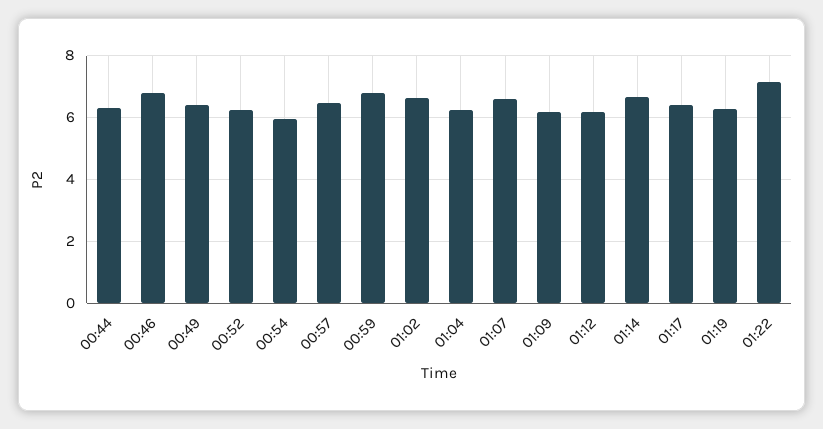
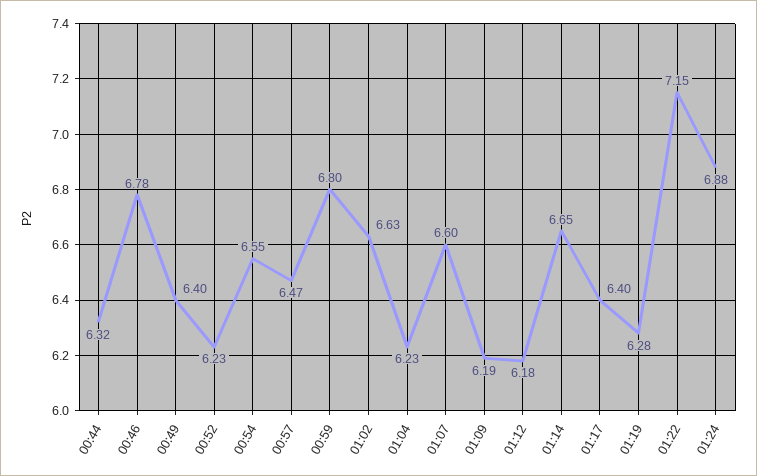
00:54: 6 -> 6.55
01:24: none -> 6.88

